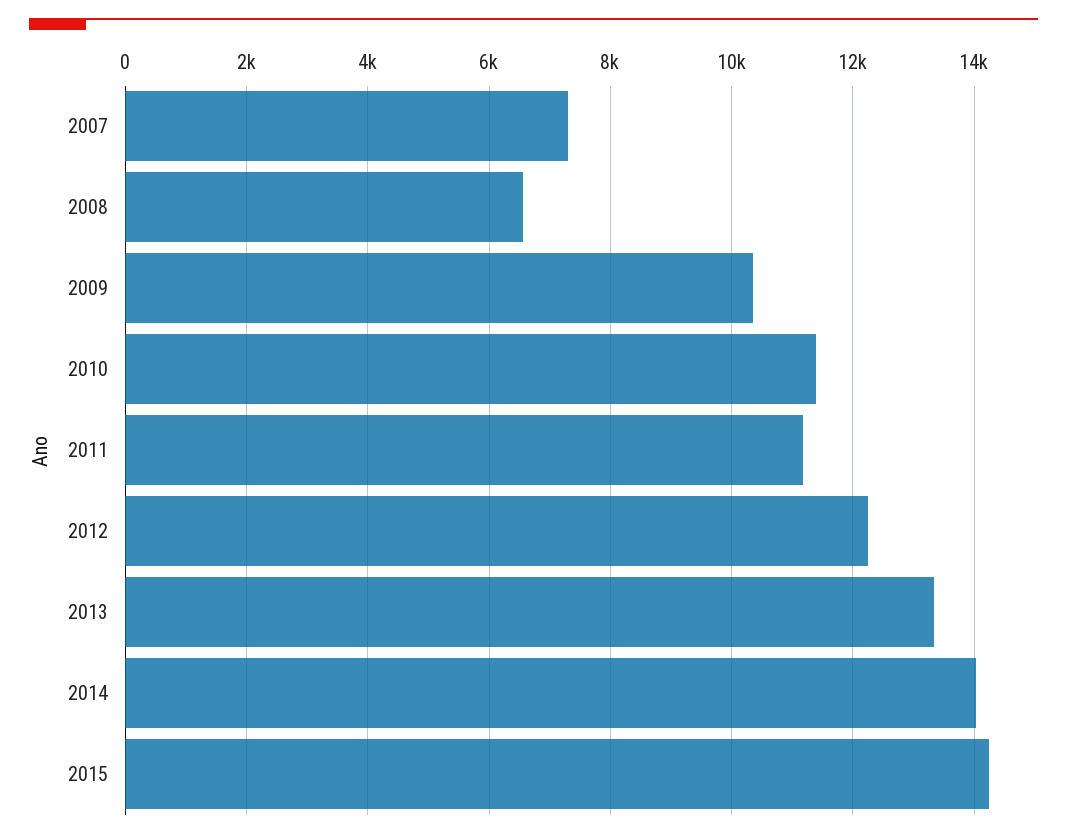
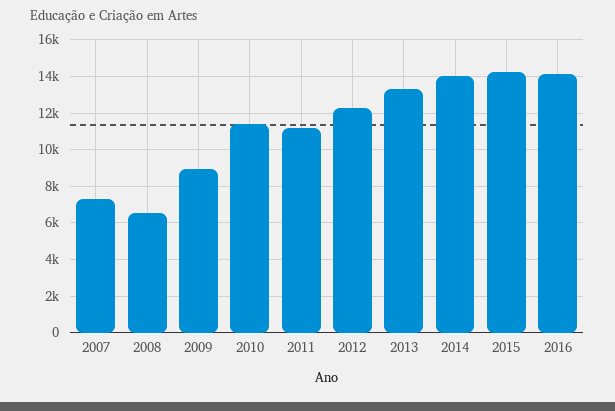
2009: 10400 -> 9000
2016: none -> 14000

